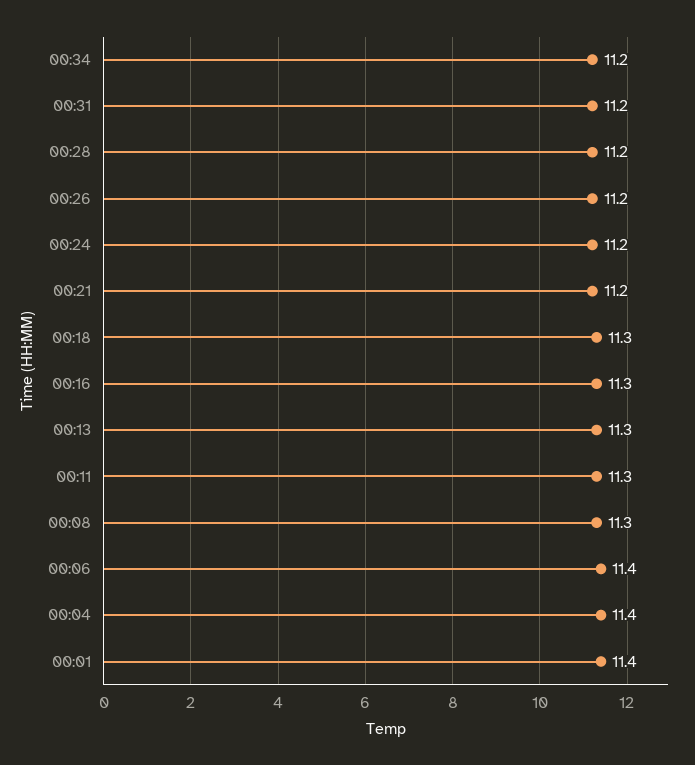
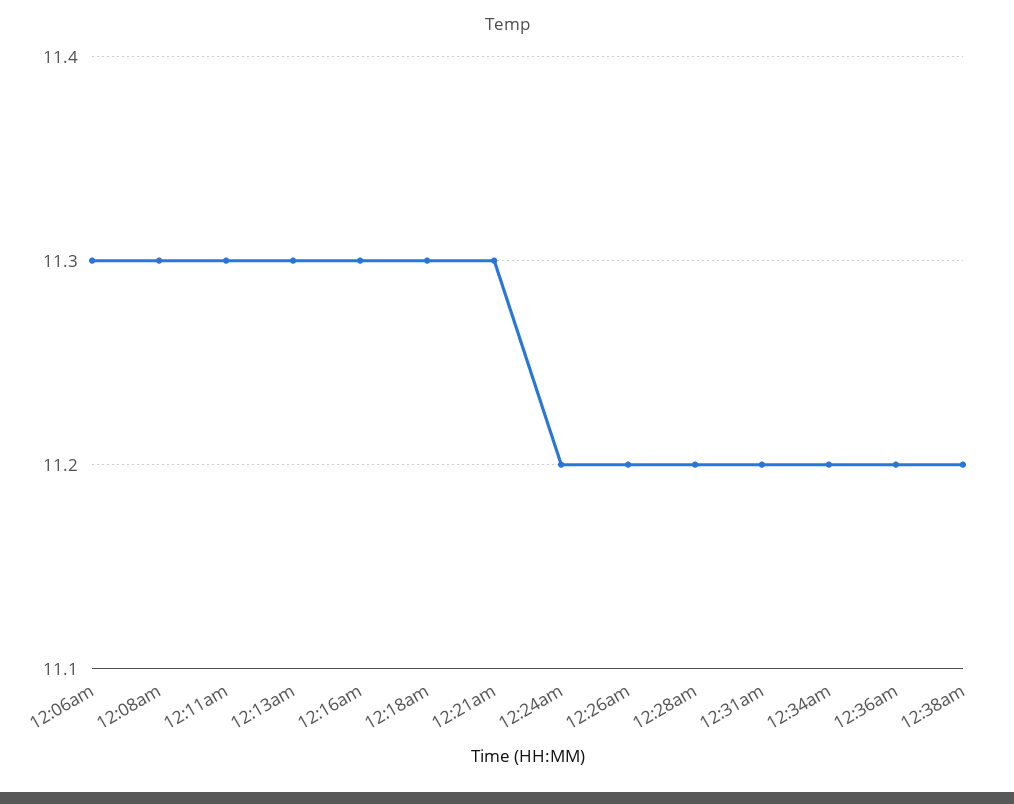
00:21: 11.2 -> 11.3
00:06: 11.4 -> 11.3
00:04: 11.4 -> none
00:01: 11.4 -> none
12:36am: none -> 11.2
12:38am: none -> 11.2

